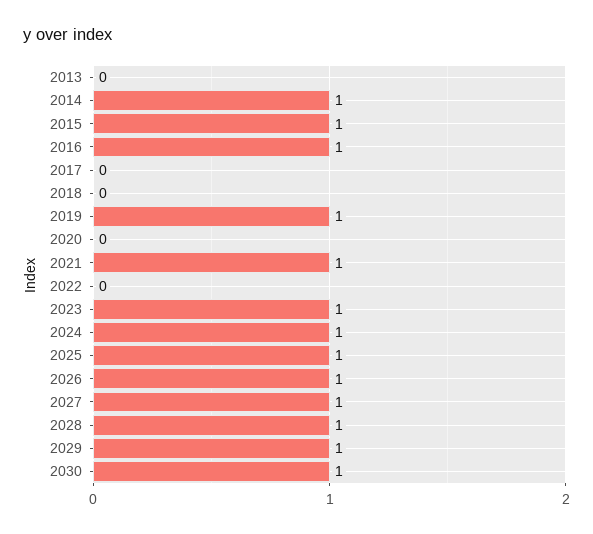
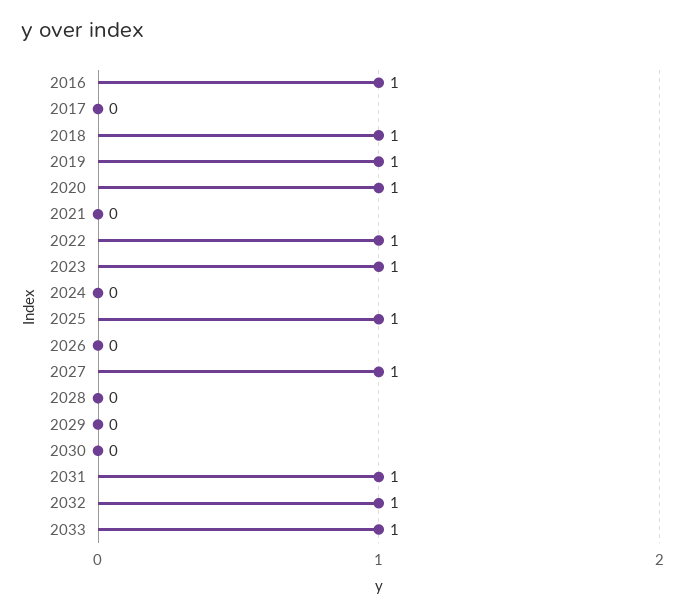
2013: 0 -> none
2014: 1 -> none
2015: 1 -> none
2018: 0 -> 1
2020: 0 -> 1
2021: 1 -> 0
2022: 0 -> 1
2024: 1 -> 0
2026: 1 -> 0
2028: 1 -> 0
2029: 1 -> 0
2030: 1 -> 0
2031: none -> 1
2032: none -> 1
2033: none -> 1

